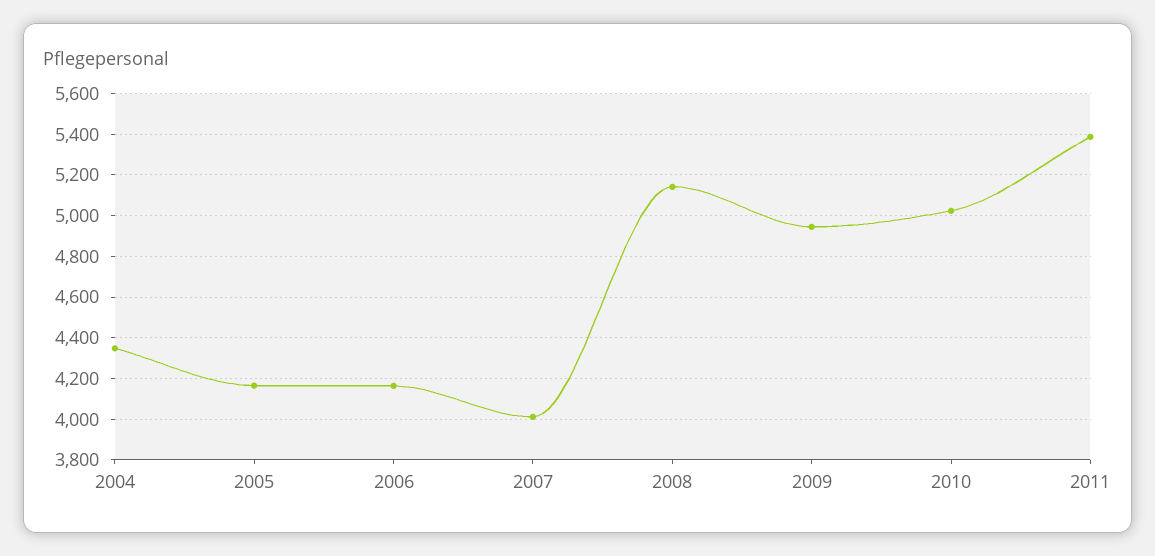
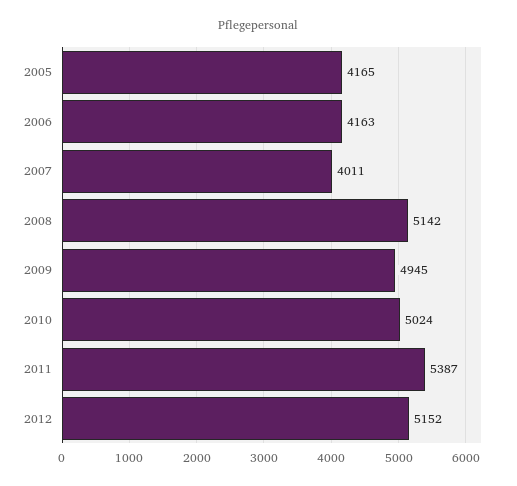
2004: 4350 -> none
2012: none -> 5152

